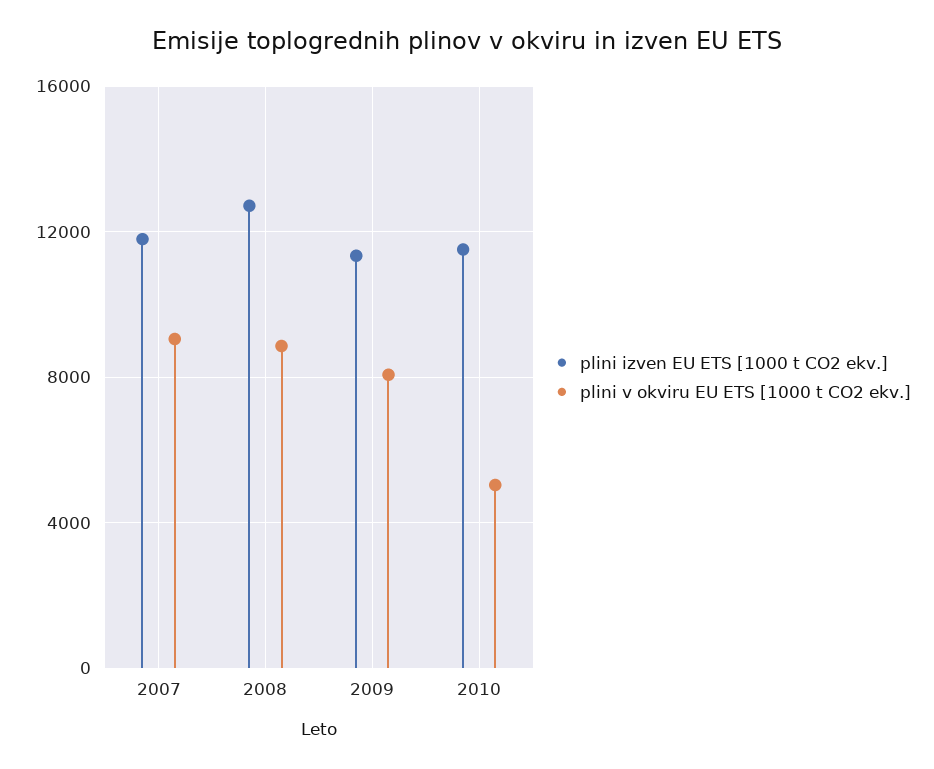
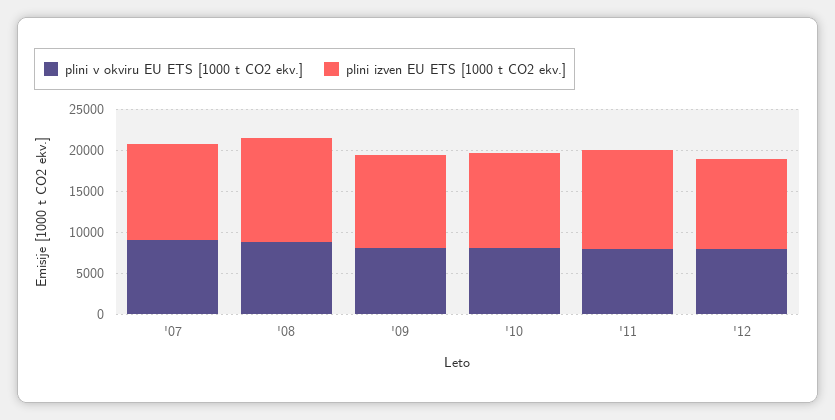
plini v okviru EU ETS [1000 t CO2 ekv.], 2010: 5000 -> 8000
plini v okviru EU ETS [1000 t CO2 ekv.], '11: none -> 8000
plini izven EU ETS [1000 t CO2 ekv.], '11: none -> 12000
plini v okviru EU ETS [1000 t CO2 ekv.], '12: none -> 8000
plini izven EU ETS [1000 t CO2 ekv.], '12: none -> 11000

